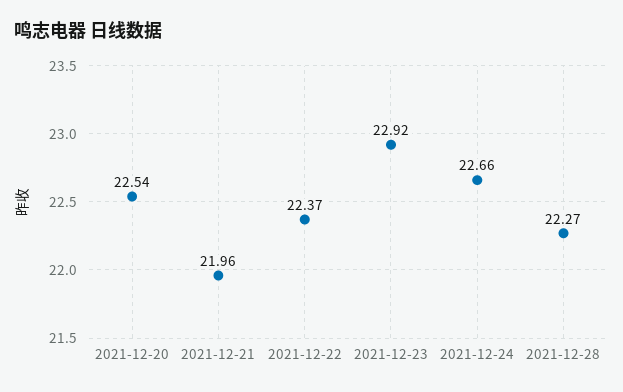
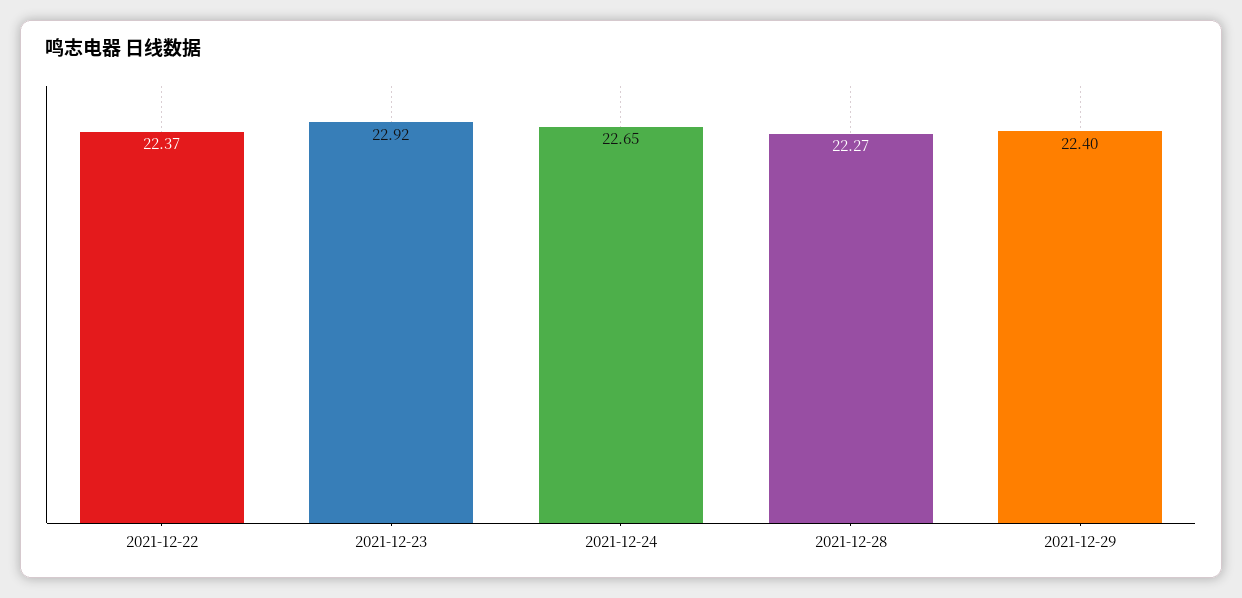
2021-12-20: 22.54 -> none
2021-12-21: 21.96 -> none
2021-12-24: 22.66 -> 22.65
2021-12-29: none -> 22.4

